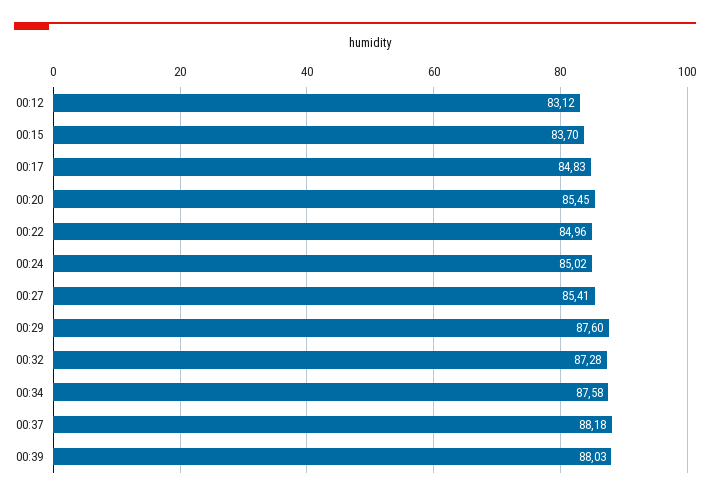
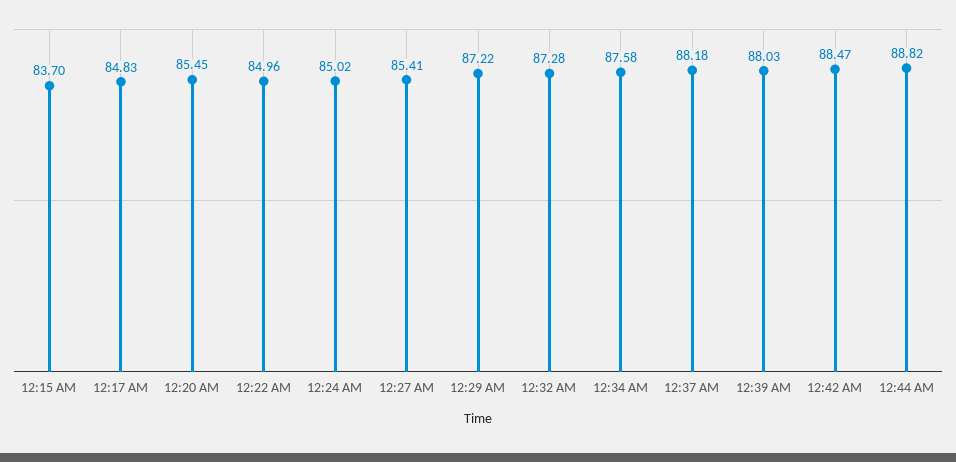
00:12: 83.12 -> none
00:29: 87.6 -> 87.22
12:42 AM: none -> 88.47
12:44 AM: none -> 88.82

